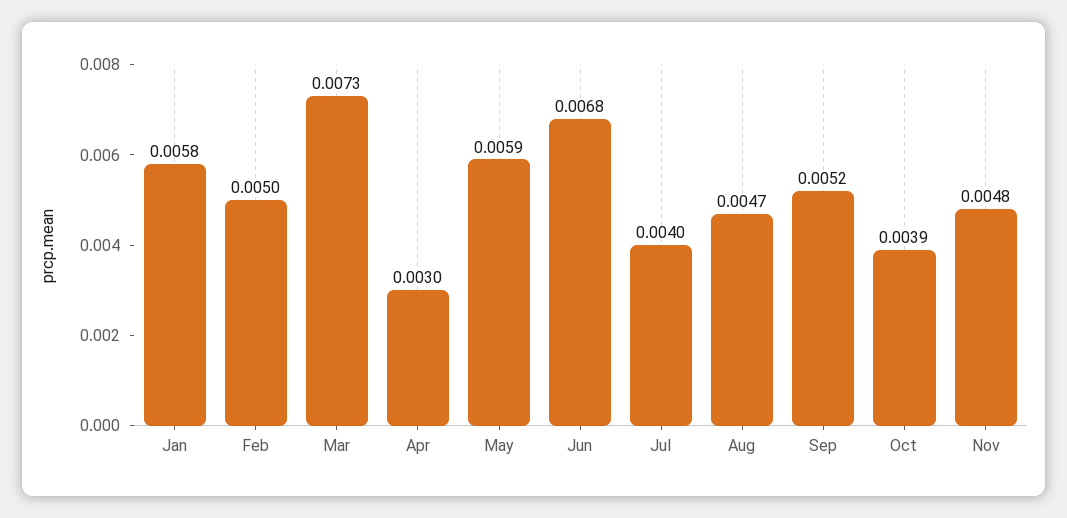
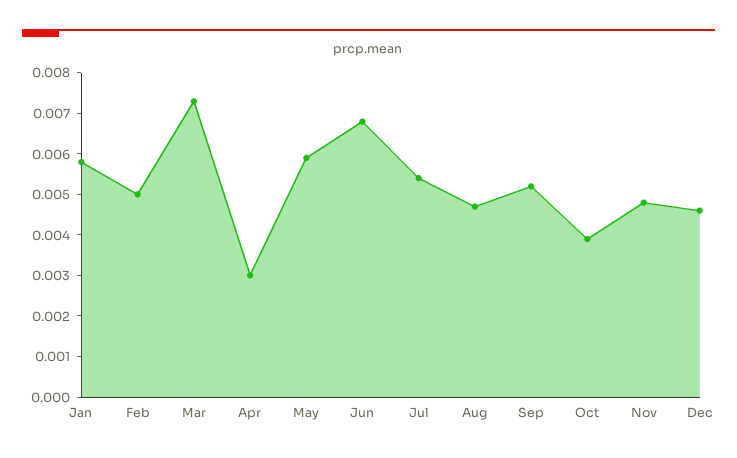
Jul: 0.004 -> 0.0055
Dec: none -> 0.0045

